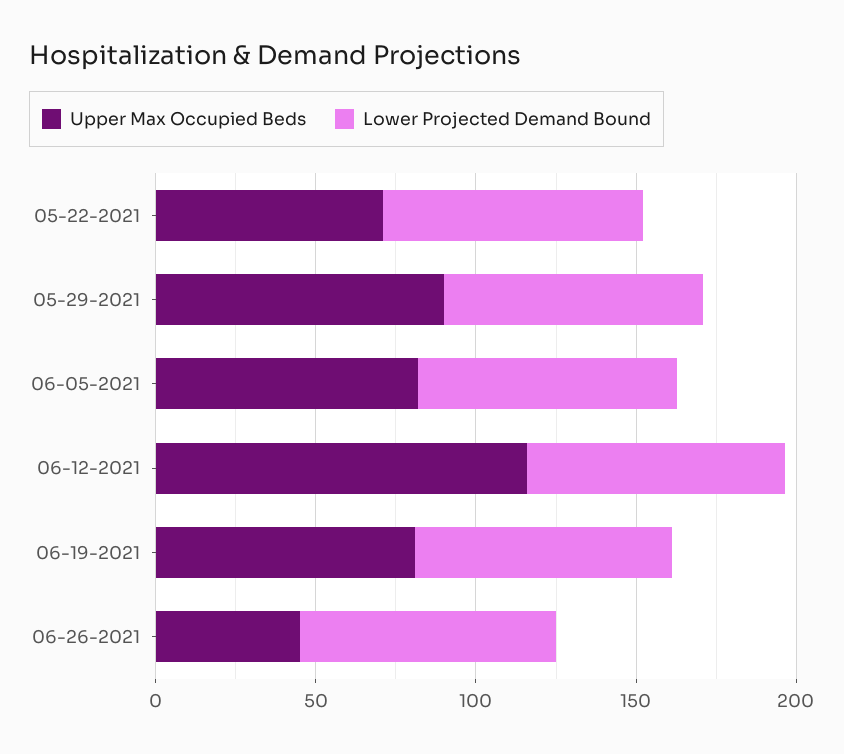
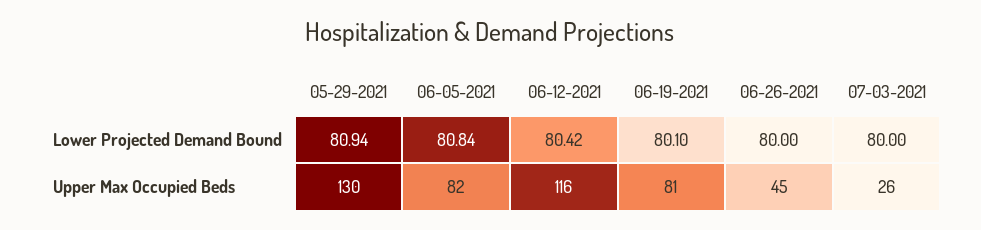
Upper Max Occupied Beds, 05-22-2021: 70 -> none
Lower Projected Demand Bound, 05-22-2021: 80 -> none
Upper Max Occupied Beds, 05-29-2021: 90 -> 130
Lower Projected Demand Bound, 07-03-2021: none -> 80
Upper Max Occupied Beds, 07-03-2021: none -> 26

